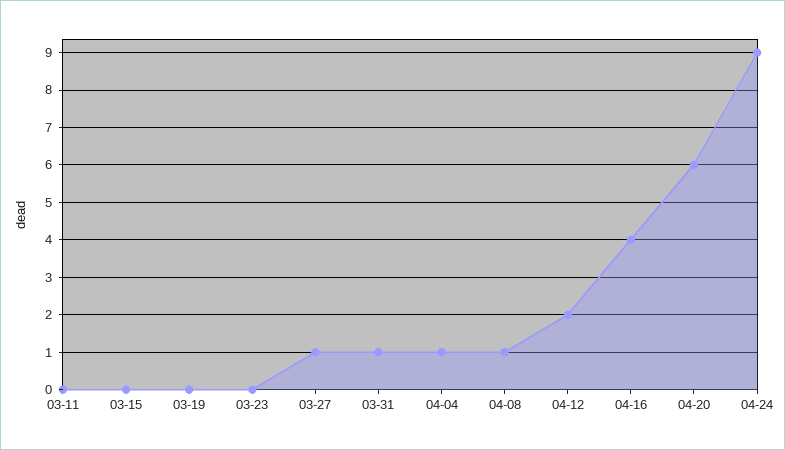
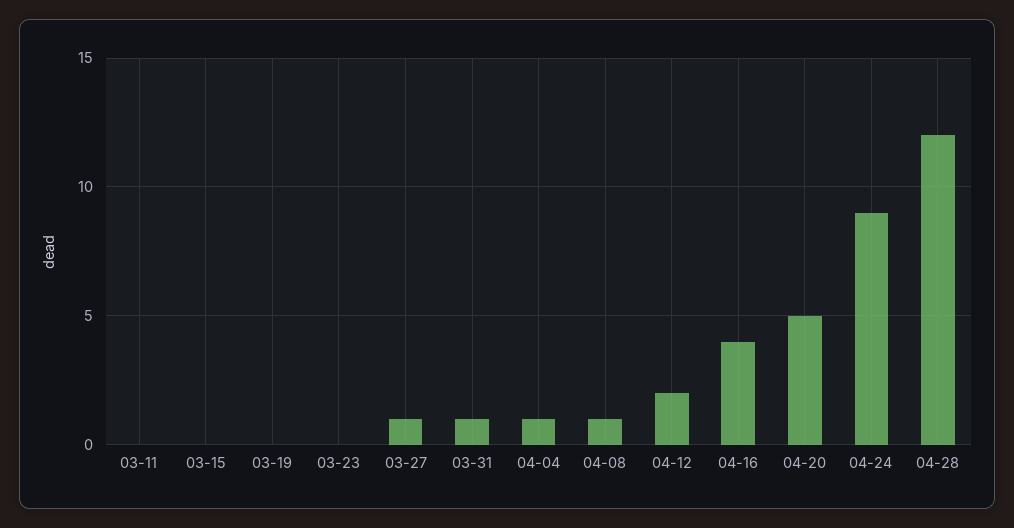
04-20: 6 -> 5
04-28: none -> 12

